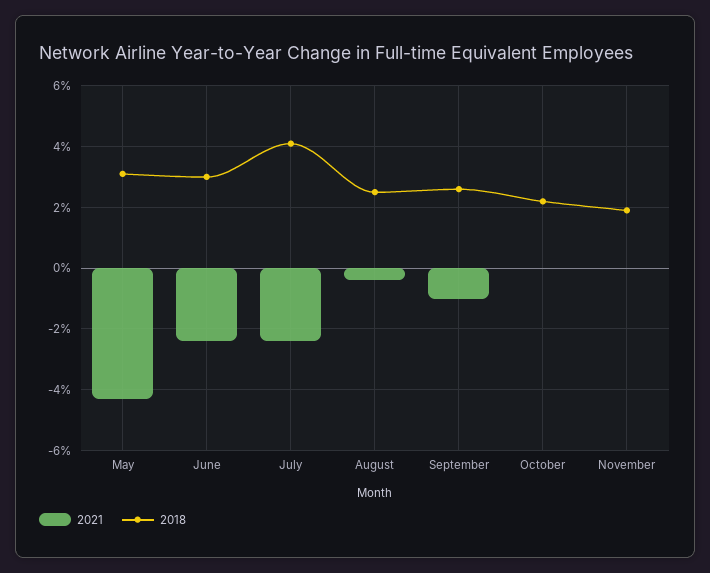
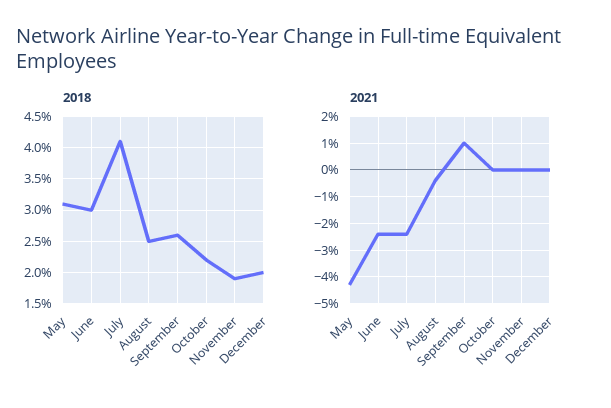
2021, September: -1 -> 1
2018, December: none -> 2
2021, December: none -> 0

